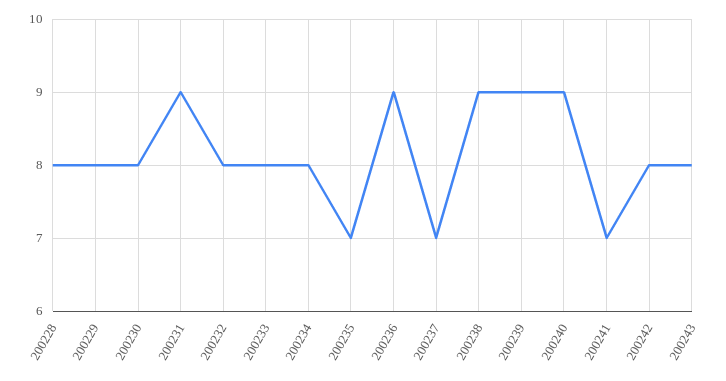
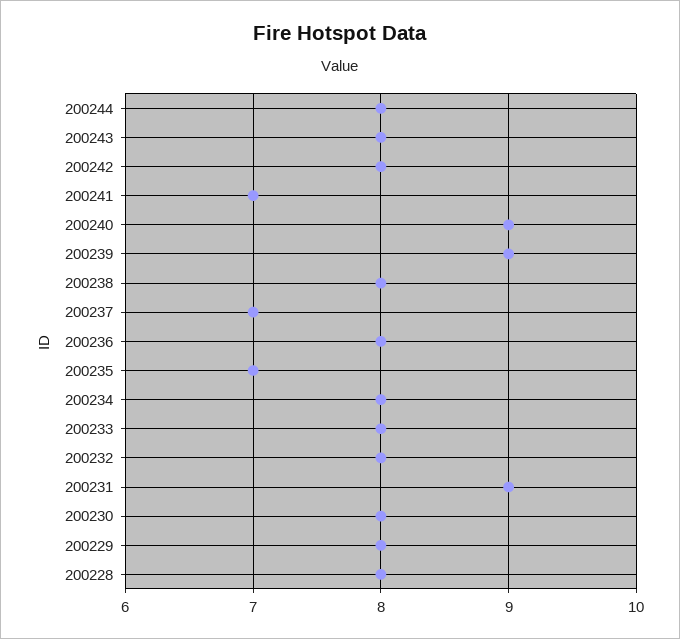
200236: 9 -> 8
200238: 9 -> 8
200244: none -> 8

